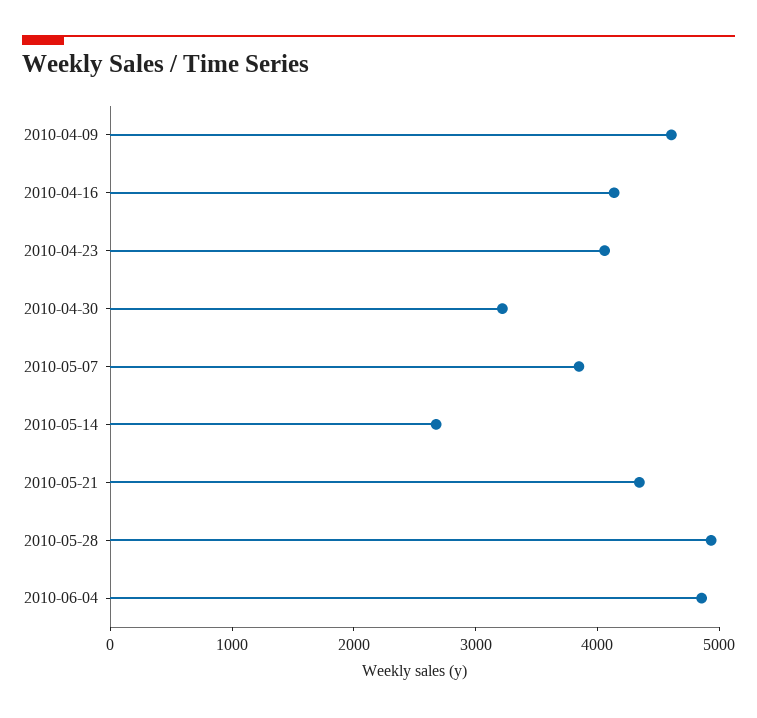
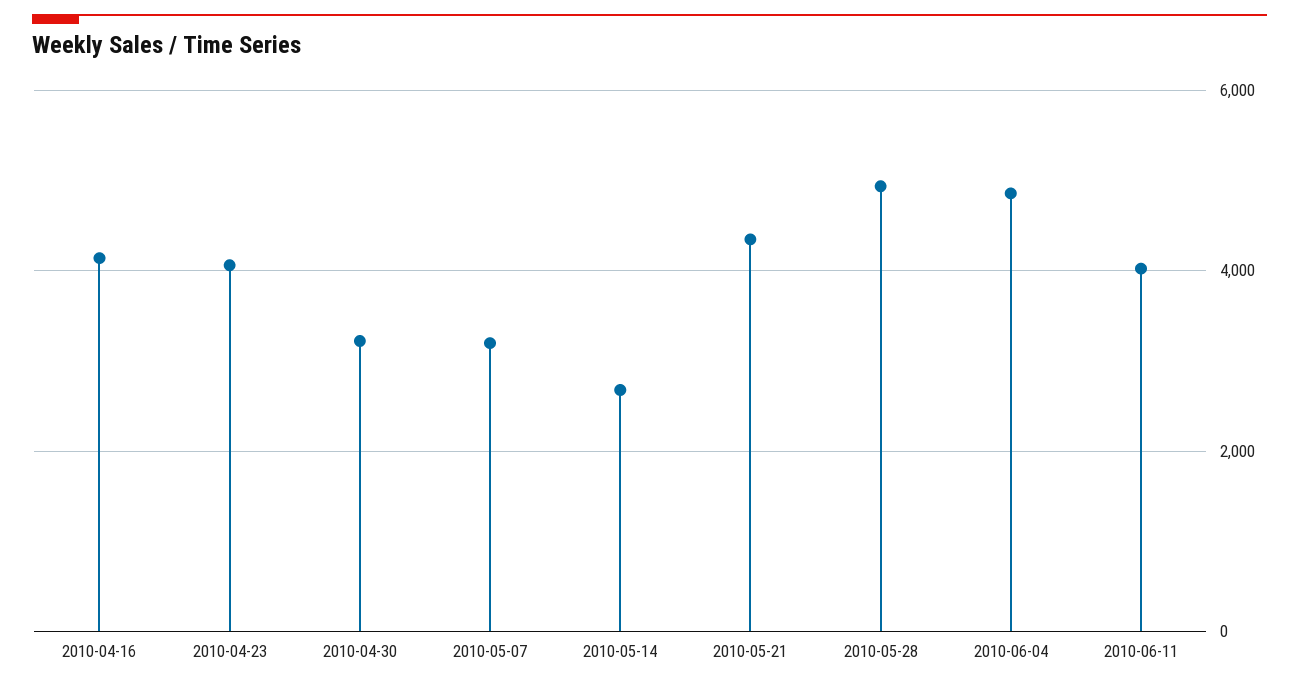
2010-04-09: 4600 -> none
2010-05-07: 3800 -> 3200
2010-06-11: none -> 4000

